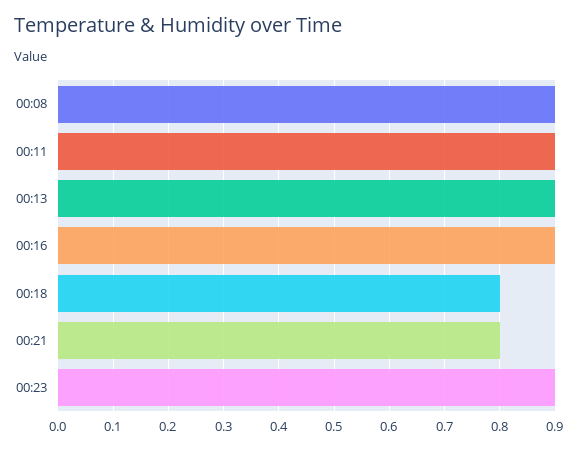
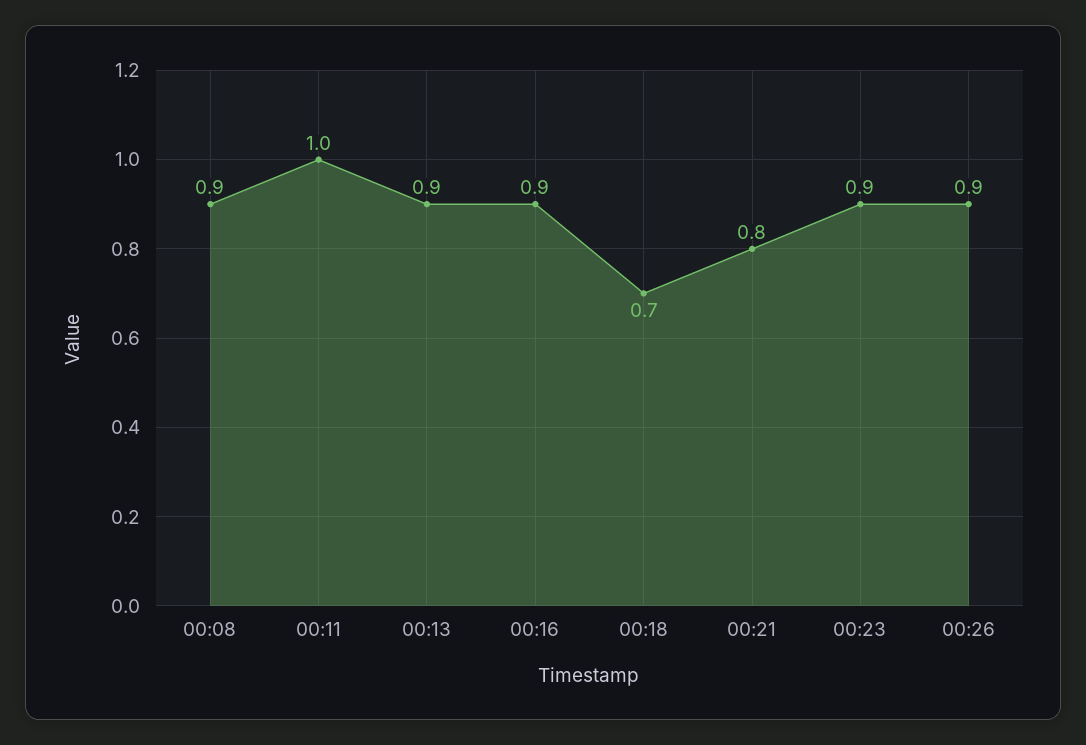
00:11: 0.9 -> 1
00:18: 0.8 -> 0.7
00:26: none -> 0.9

